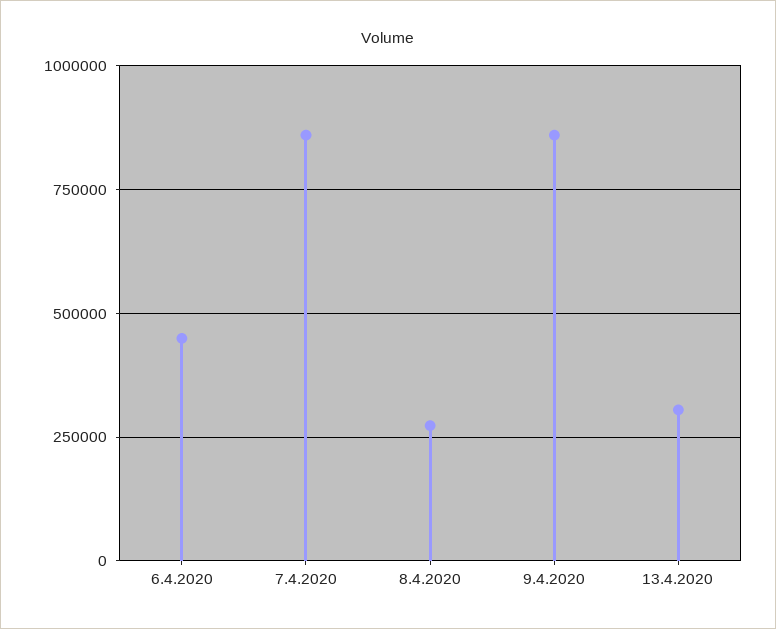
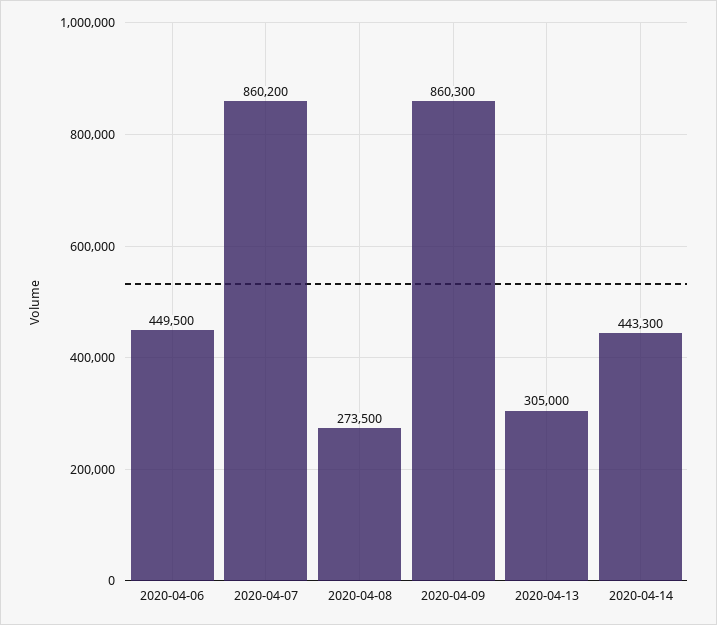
2020-04-14: none -> 443300

